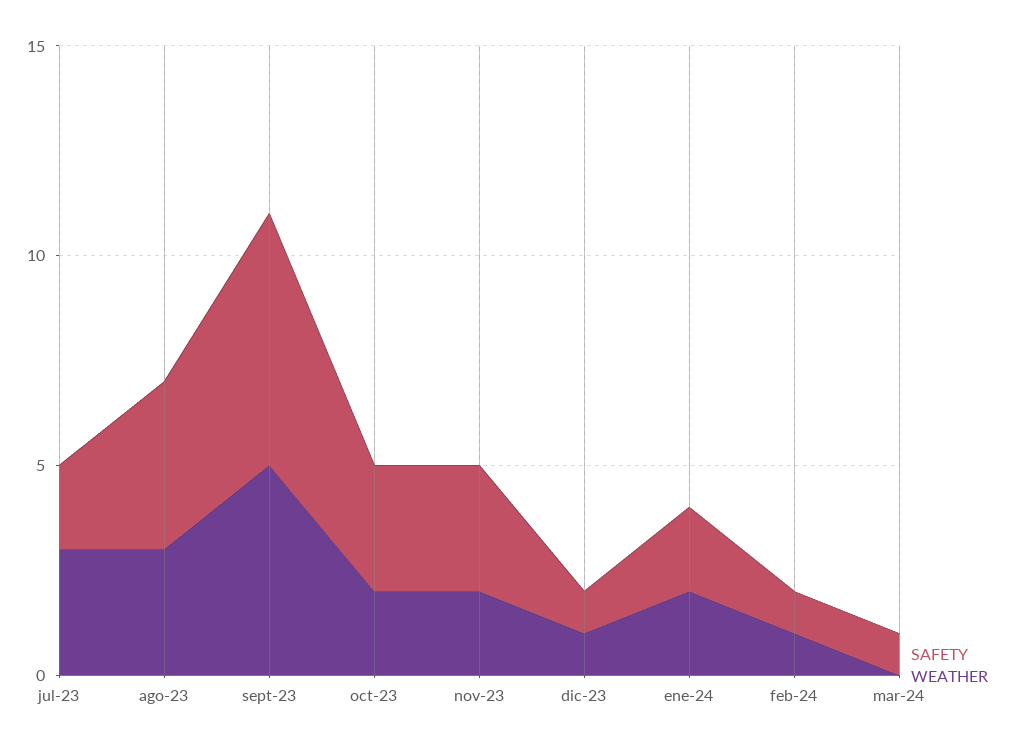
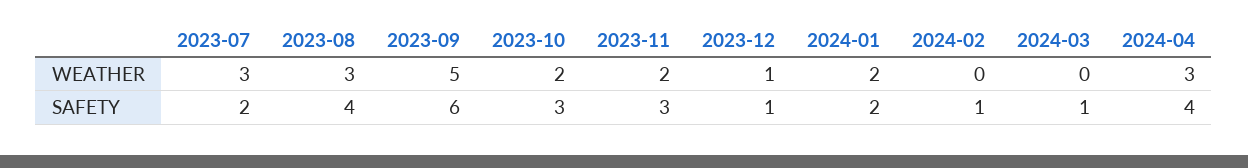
WEATHER, feb-24: 1 -> 0
WEATHER, 2024-04: none -> 3
SAFETY, 2024-04: none -> 4

